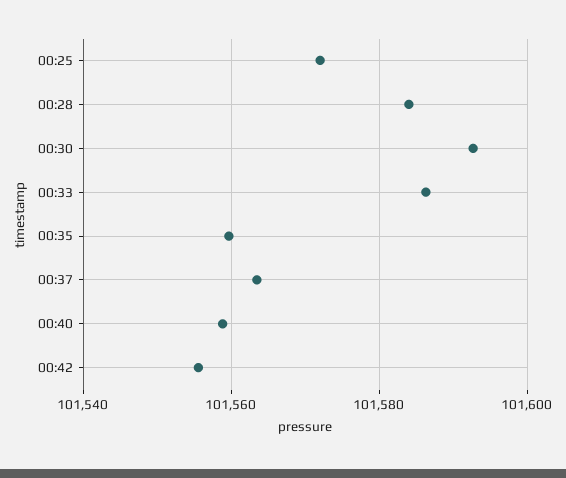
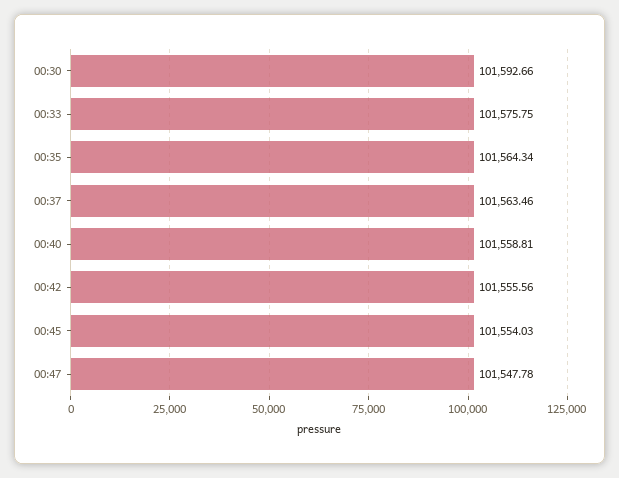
00:25: 101572 -> none
00:28: 101584 -> none
00:33: 101586 -> 101575.75
00:35: 101560 -> 101564.34
00:45: none -> 101554.03
00:47: none -> 101547.78

